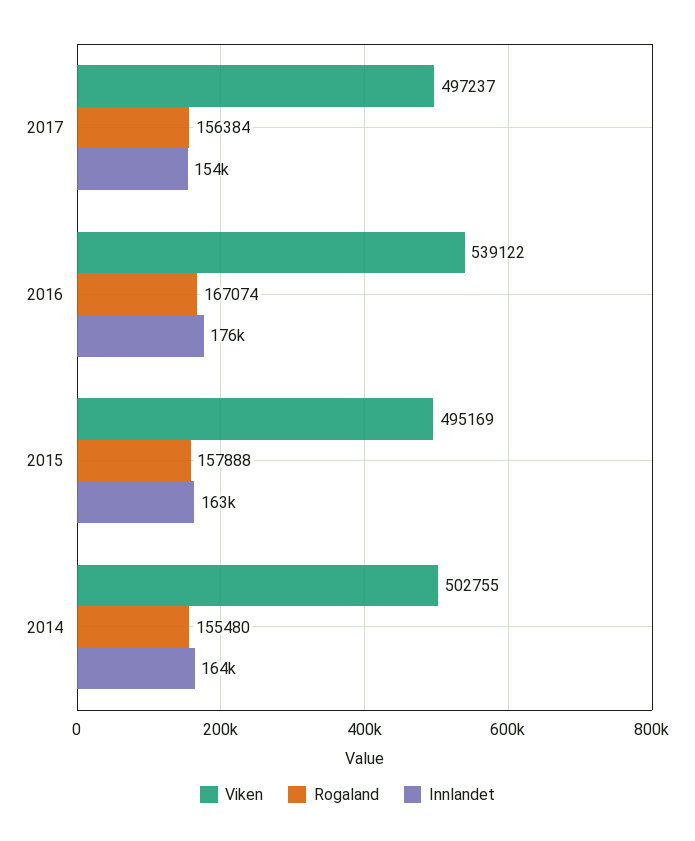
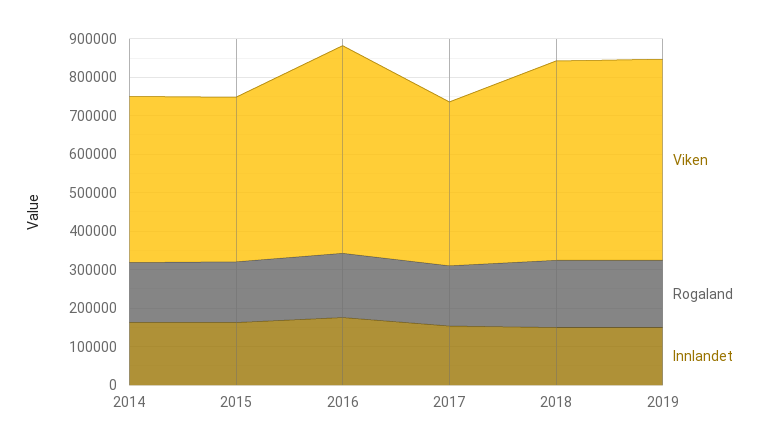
Viken, 2017: 497237 -> 425000
Viken, 2015: 495169 -> 425000
Viken, 2014: 502755 -> 425000
Viken, 2018: none -> 525000
Rogaland, 2018: none -> 175000
Innlandet, 2018: none -> 150000
Viken, 2019: none -> 525000
Rogaland, 2019: none -> 175000
Innlandet, 2019: none -> 150000

